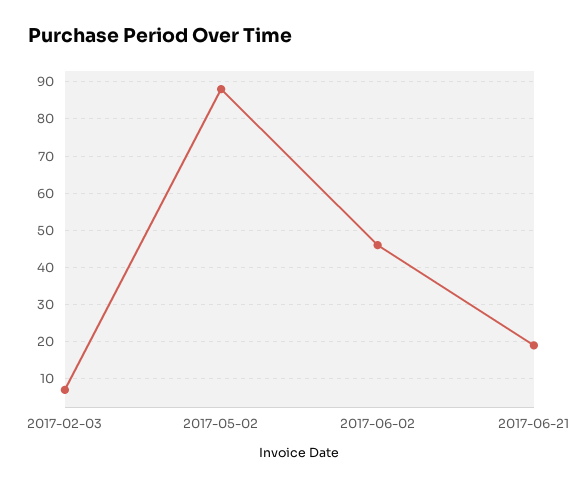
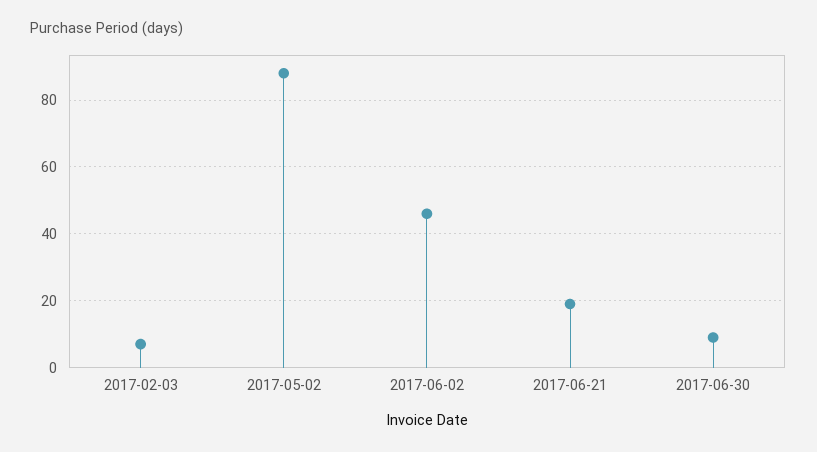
2017-06-30: none -> 10

